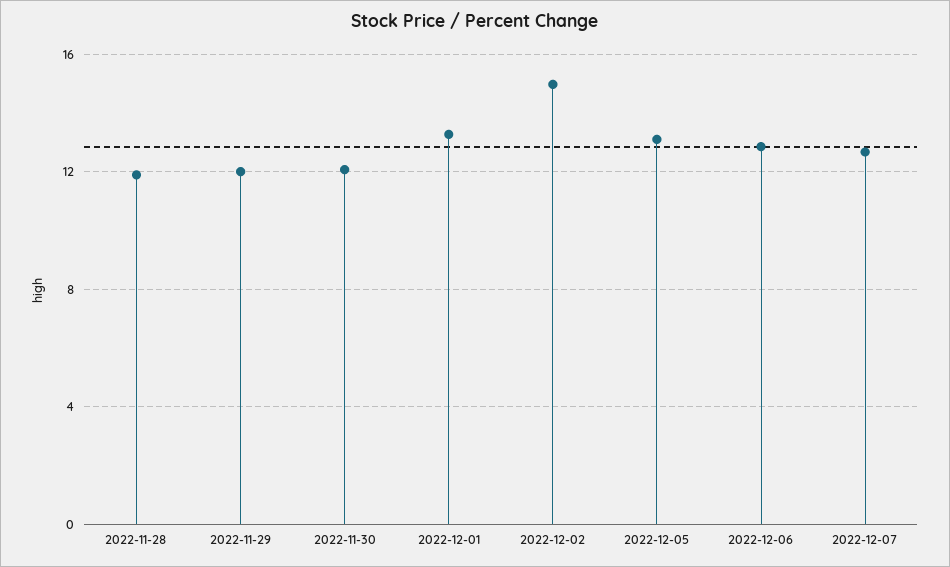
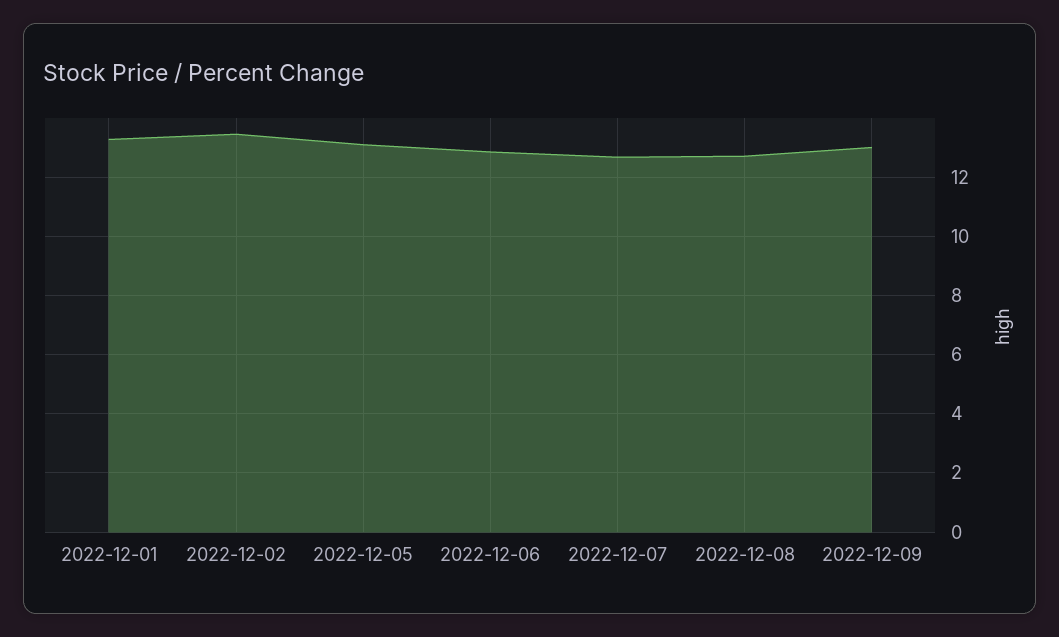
2022-11-28: 12 -> none
2022-11-29: 12 -> none
2022-11-30: 12 -> none
2022-12-02: 15 -> 13.5
2022-12-08: none -> 12.75
2022-12-09: none -> 13

